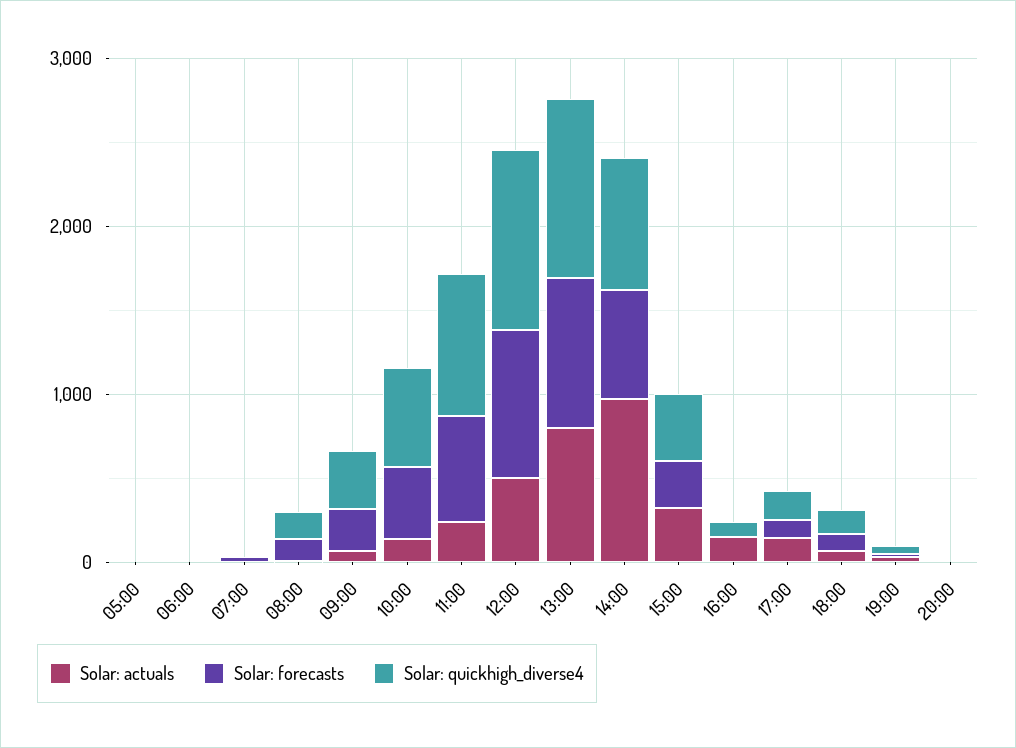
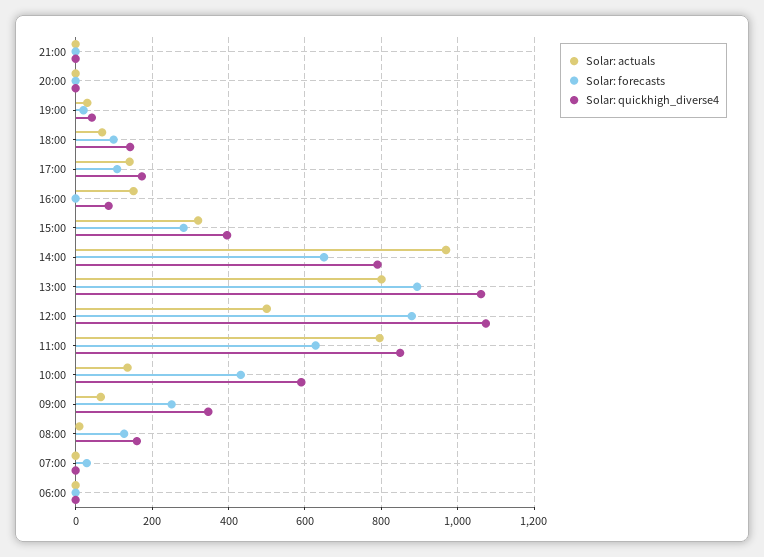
Solar: actuals, 05:00: 0 -> none
Solar: forecasts, 05:00: 0 -> none
Solar: quickhigh_diverse4, 05:00: 0 -> none
Solar: actuals, 11:00: 200 -> 800
Solar: actuals, 21:00: none -> 0
Solar: forecasts, 21:00: none -> 0
Solar: quickhigh_diverse4, 21:00: none -> 0

